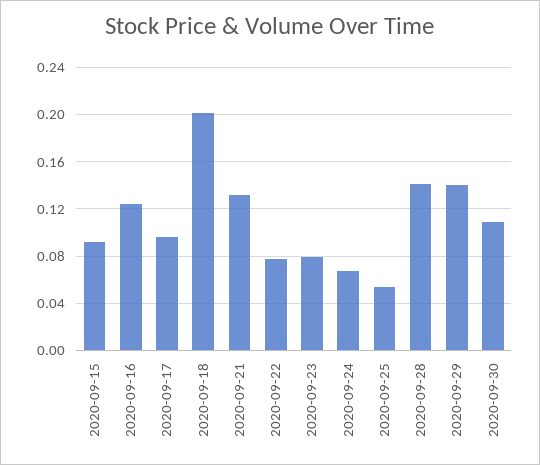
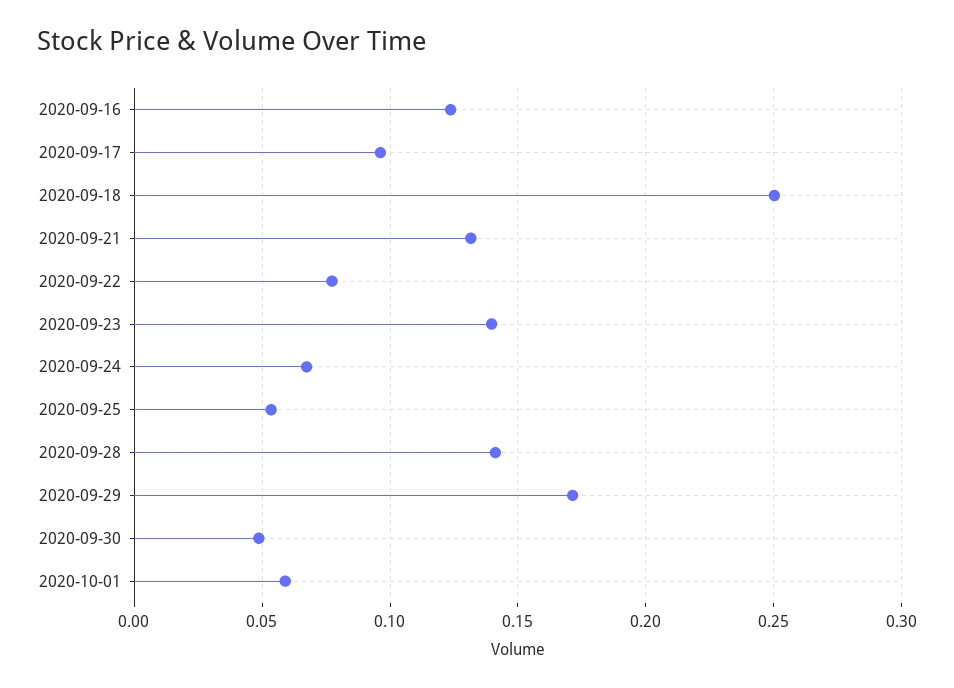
2020-09-15: 0.09 -> none
2020-09-18: 0.2 -> 0.25
2020-09-23: 0.08 -> 0.14
2020-09-29: 0.14 -> 0.17
2020-09-30: 0.11 -> 0.05
2020-10-01: none -> 0.06

